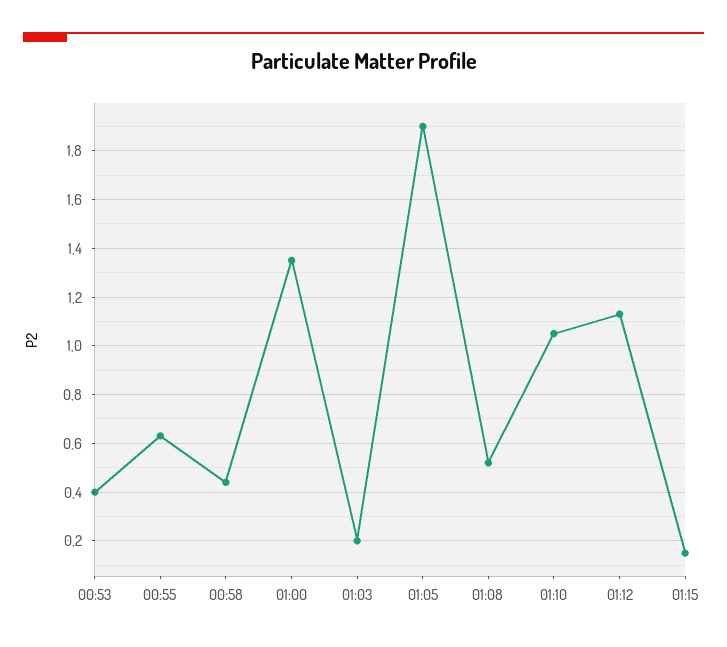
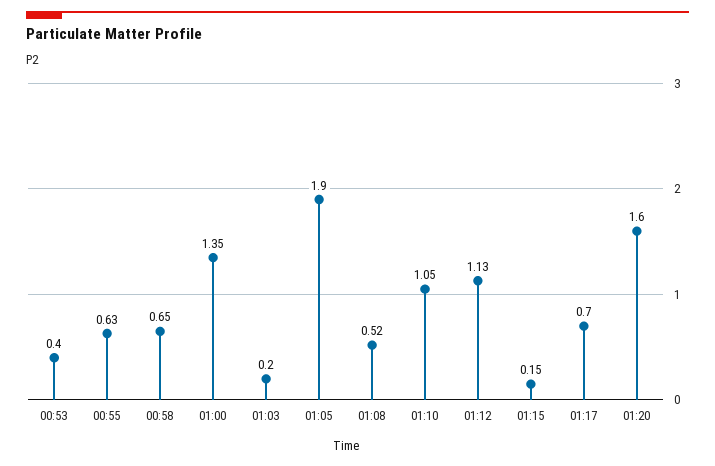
00:58: 0.45 -> 0.65
01:17: none -> 0.7
01:20: none -> 1.6

